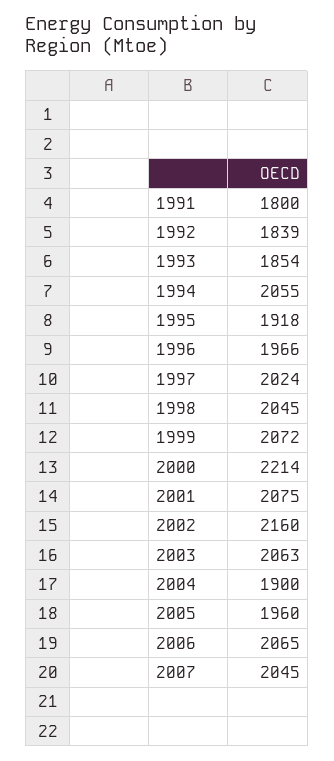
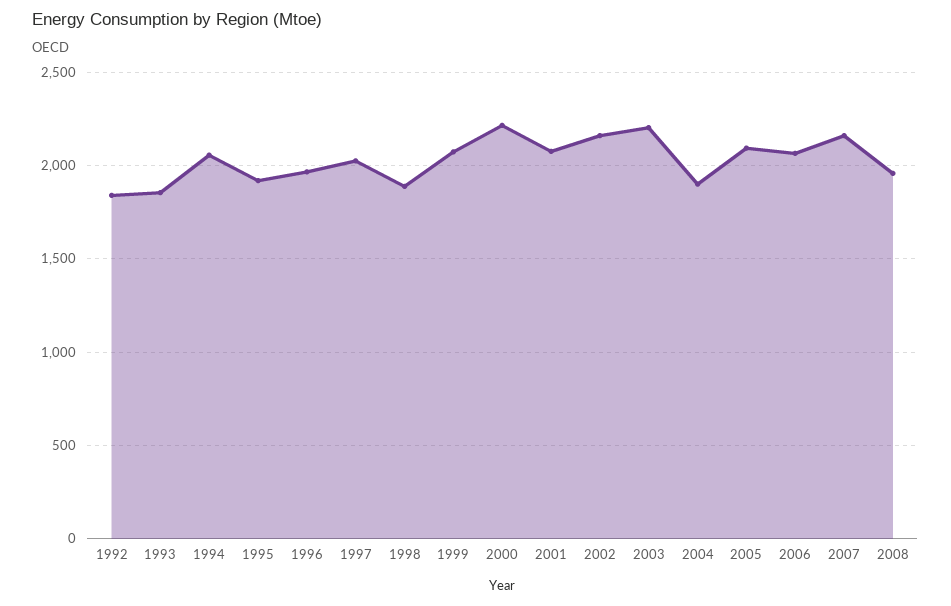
1991: 1800 -> none
1998: 2045 -> 1900
2003: 2063 -> 2200
2005: 1960 -> 2100
2007: 2045 -> 2150
2008: none -> 1950

